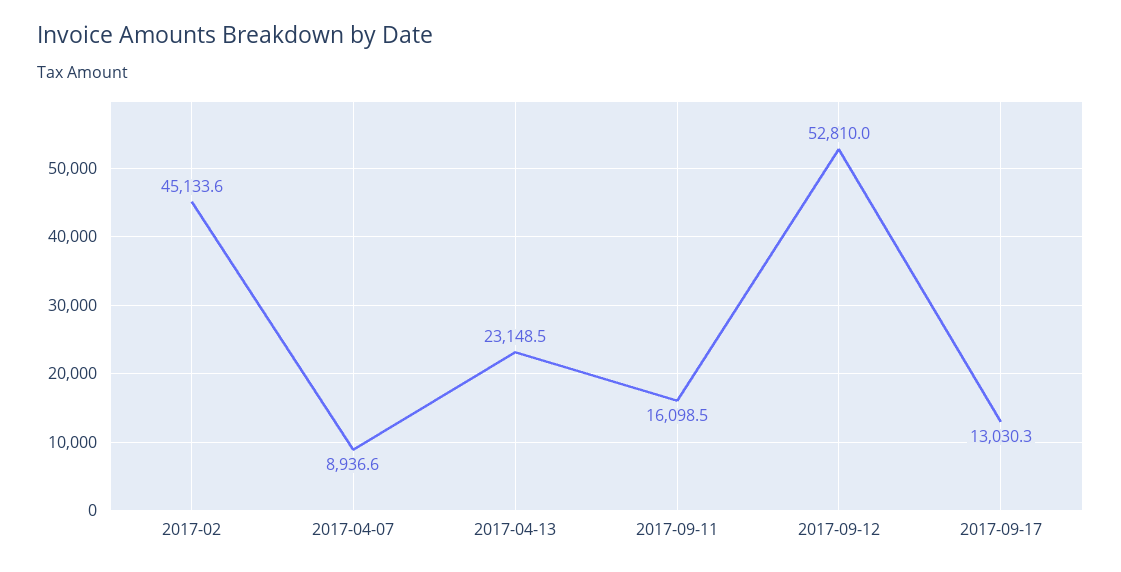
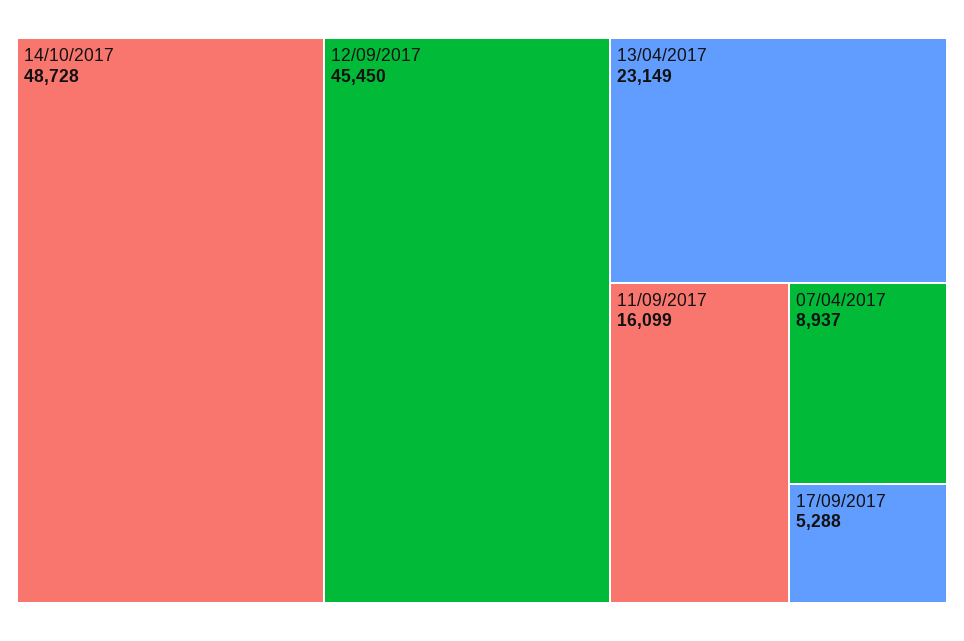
2017-02: 45133.6 -> none
2017-09-12: 52810 -> 45450
2017-09-17: 13030.3 -> 5288
14/10/2017: none -> 48728

